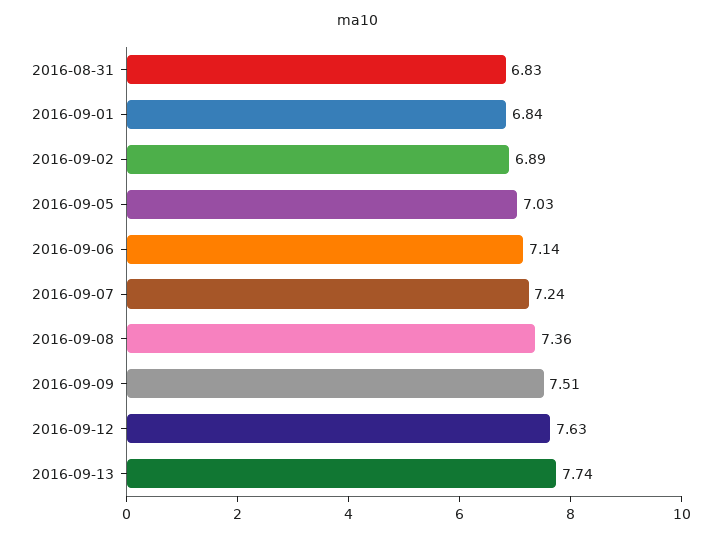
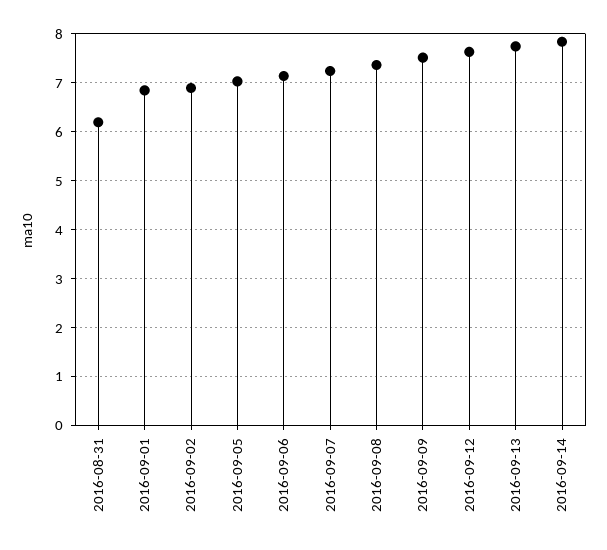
2016-08-31: 6.83 -> 6.2
2016-09-14: none -> 7.8

